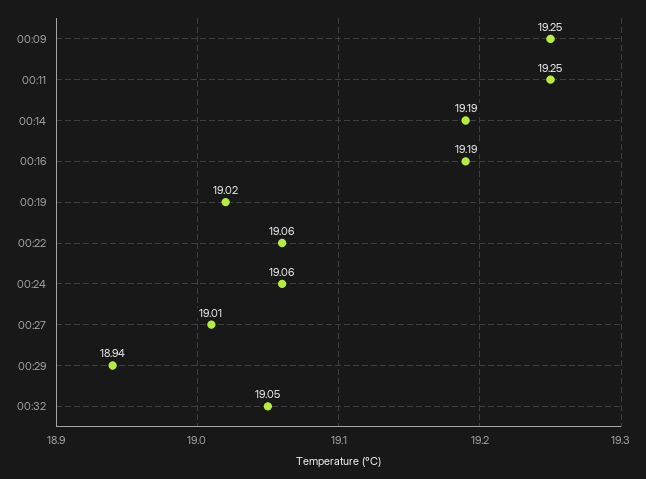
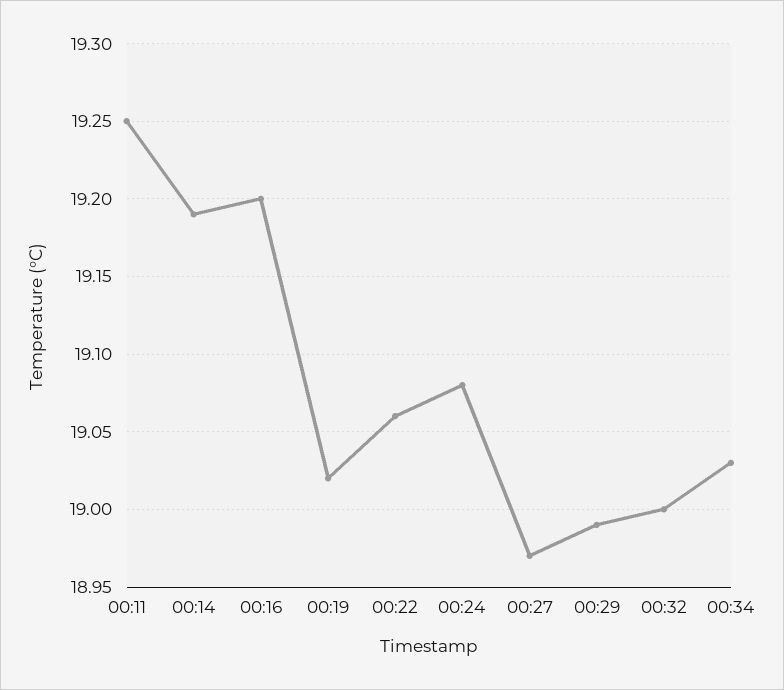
00:09: 19.25 -> none
00:16: 19.19 -> 19.2
00:24: 19.06 -> 19.08
00:27: 19.01 -> 18.97
00:29: 18.94 -> 18.99
00:32: 19.05 -> 19
00:34: none -> 19.03

